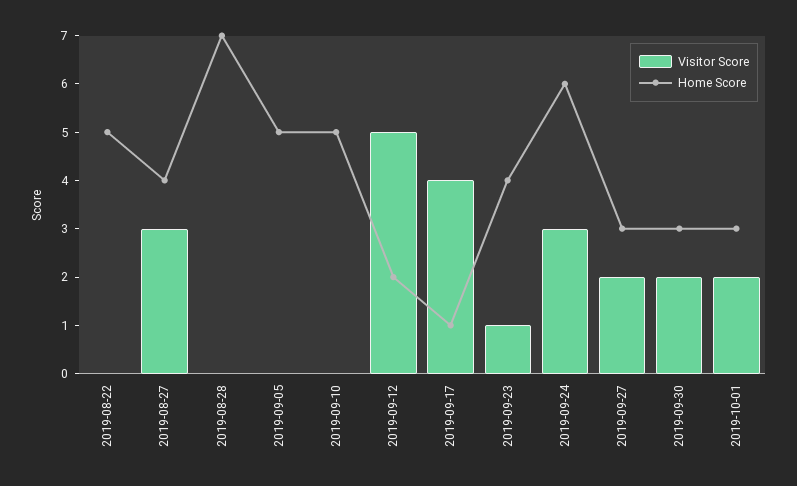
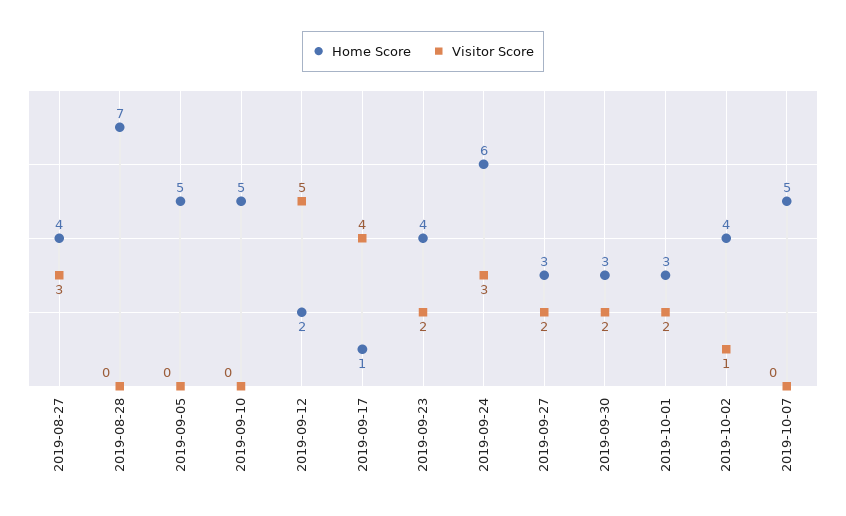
Visitor Score, 2019-08-22: 0 -> none
Home Score, 2019-08-22: 5 -> none
Visitor Score, 2019-09-23: 1 -> 2
Home Score, 2019-10-02: none -> 4
Visitor Score, 2019-10-02: none -> 1
Home Score, 2019-10-07: none -> 5
Visitor Score, 2019-10-07: none -> 0

